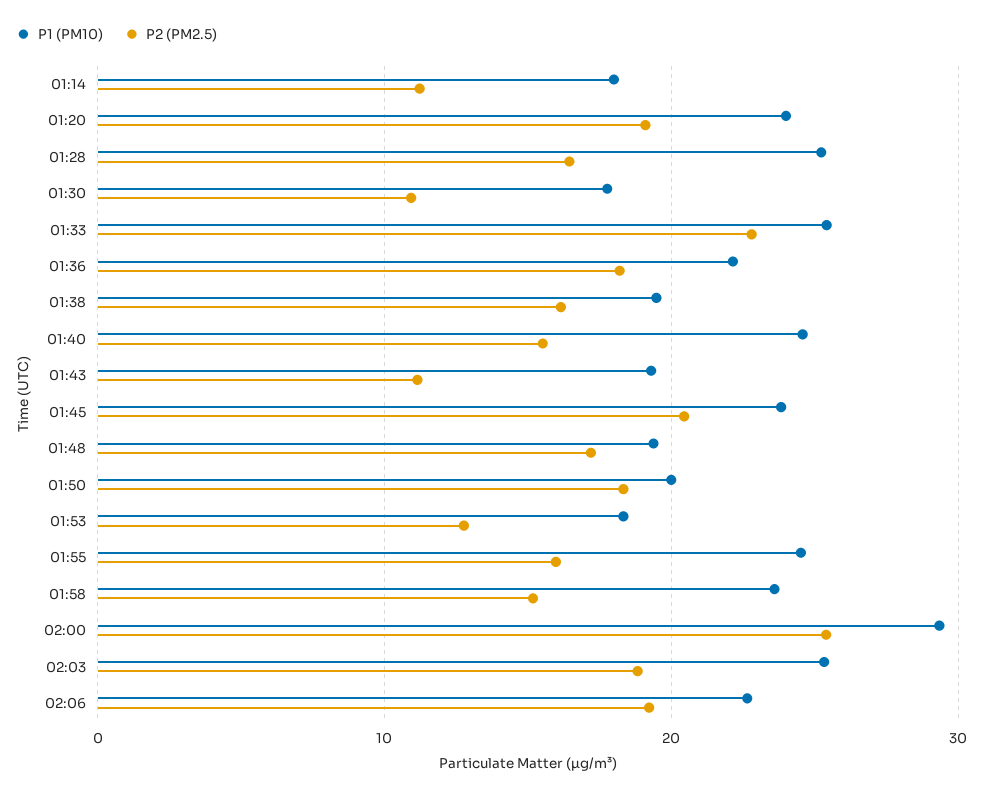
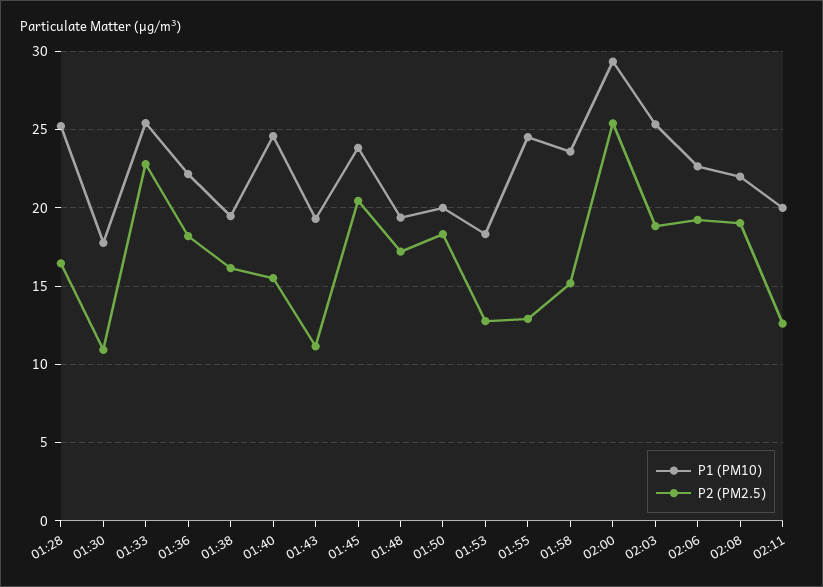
P1 (PM10), 01:14: 18 -> none
P2 (PM2.5), 01:14: 11 -> none
P1 (PM10), 01:20: 24 -> none
P2 (PM2.5), 01:20: 19 -> none
P2 (PM2.5), 01:55: 16 -> 13
P1 (PM10), 02:08: none -> 22
P2 (PM2.5), 02:08: none -> 19
P1 (PM10), 02:11: none -> 20
P2 (PM2.5), 02:11: none -> 12.5

